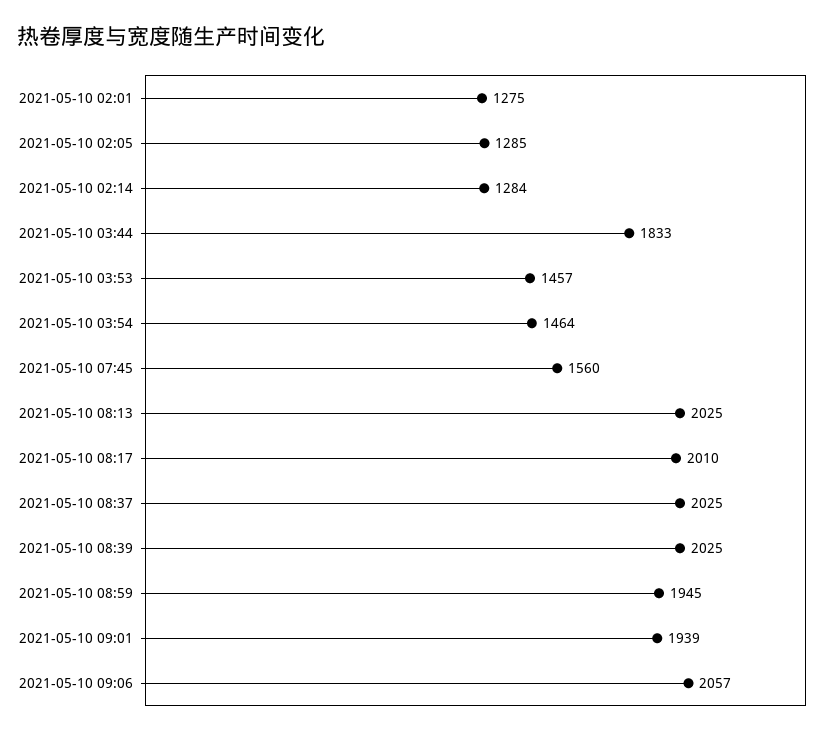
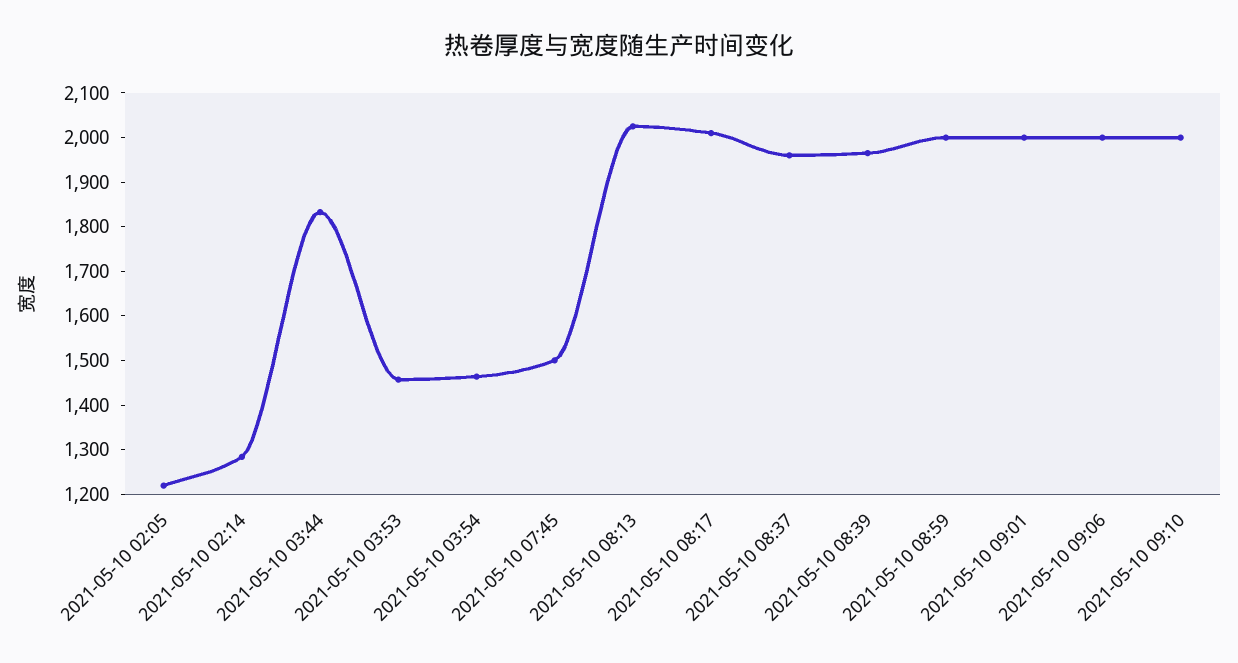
2021-05-10 02:01: 1275 -> none
2021-05-10 02:05: 1285 -> 1220
2021-05-10 07:45: 1560 -> 1500
2021-05-10 08:37: 2025 -> 1960
2021-05-10 08:39: 2025 -> 1960
2021-05-10 08:59: 1945 -> 2000
2021-05-10 09:01: 1939 -> 2000
2021-05-10 09:06: 2057 -> 2000
2021-05-10 09:10: none -> 2000

